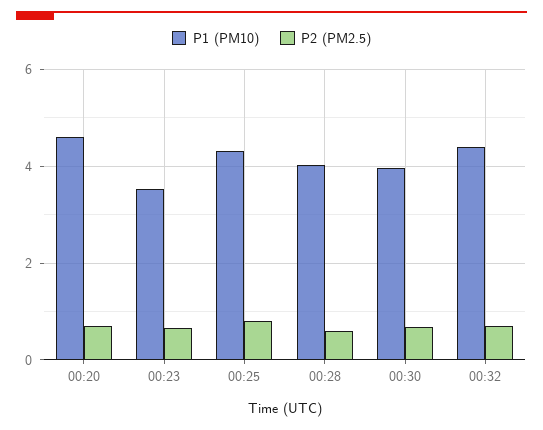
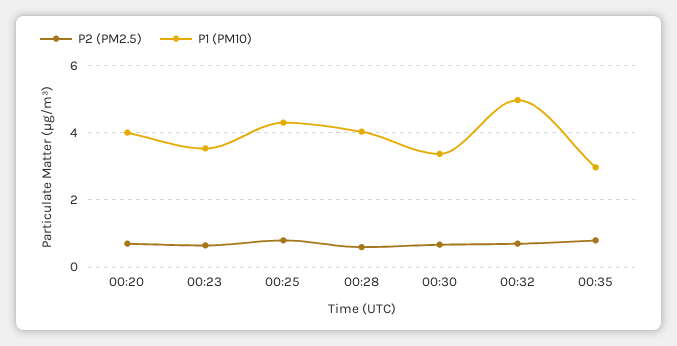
P1 (PM10), 00:20: 4.6 -> 4
P1 (PM10), 00:30: 4 -> 3.4
P1 (PM10), 00:32: 4.4 -> 5
P2 (PM2.5), 00:35: none -> 0.8
P1 (PM10), 00:35: none -> 3

